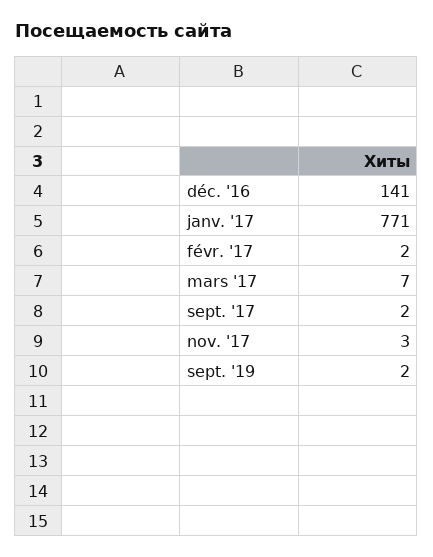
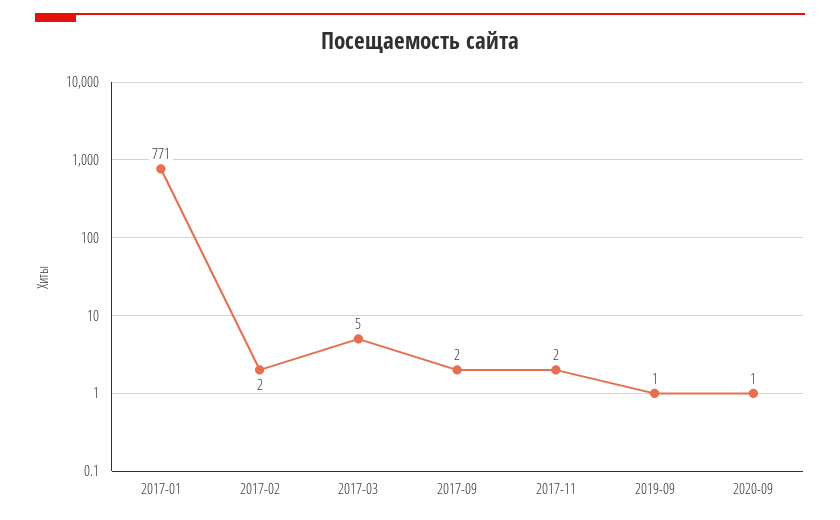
déc. '16: 141 -> none
mars '17: 7 -> 5
nov. '17: 3 -> 2
sept. '19: 2 -> 1
2020-09: none -> 1

